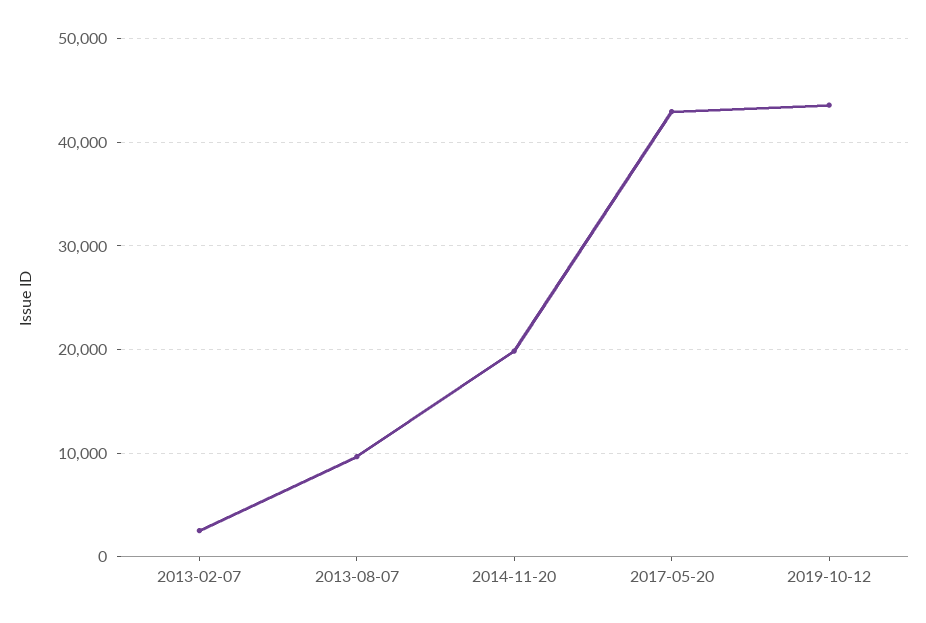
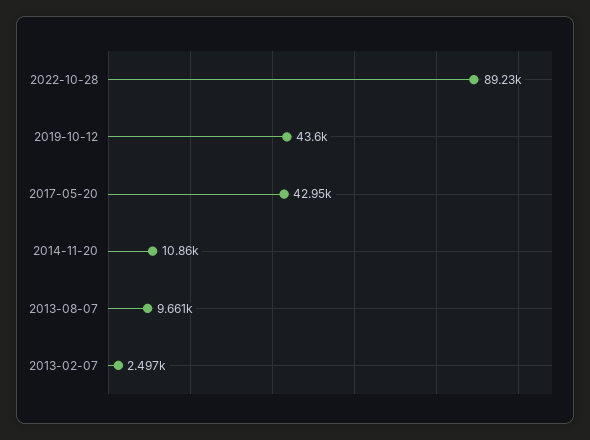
2014-11-20: 20000 -> 10860
2022-10-28: none -> 89230

